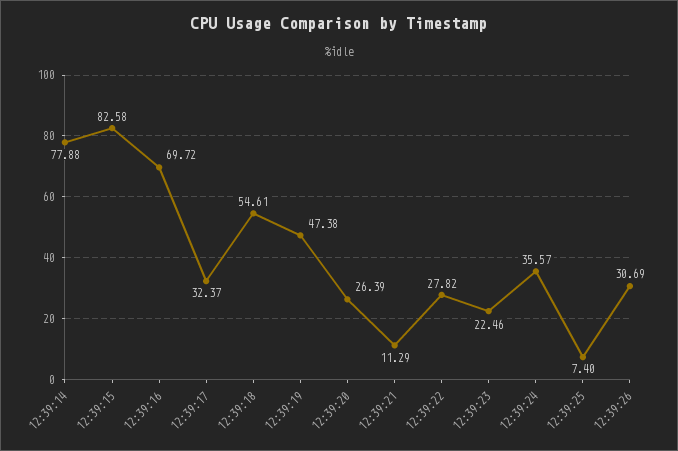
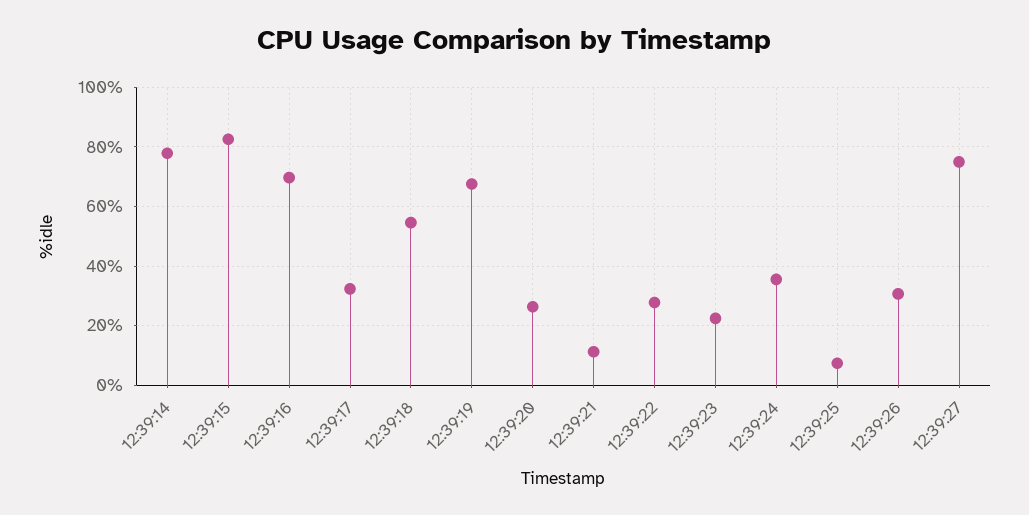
12:39:19: 47.38 -> 67.5
12:39:27: none -> 75

